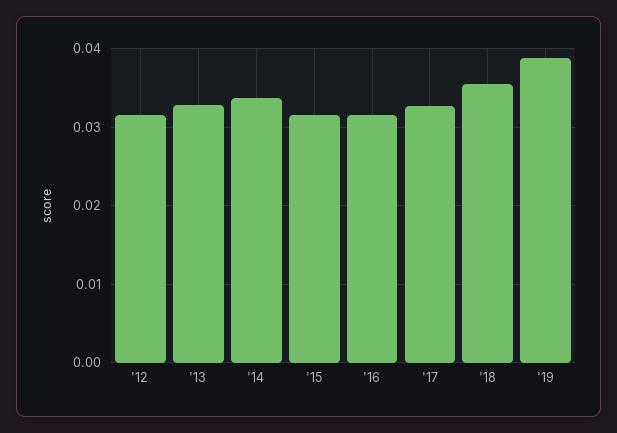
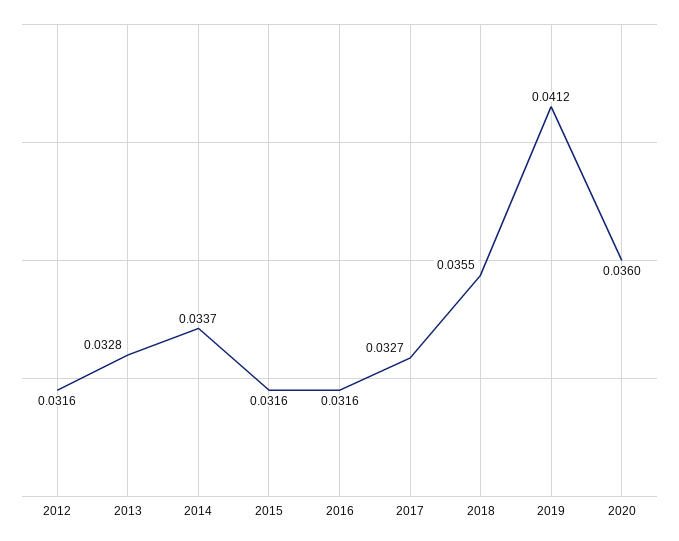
'19: 0.039 -> 0.0412
2020: none -> 0.036

